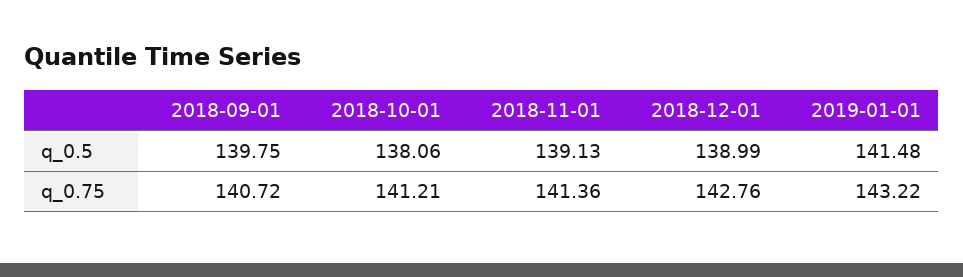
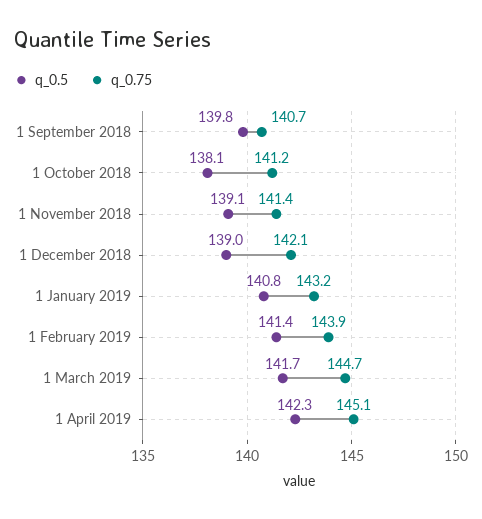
q_0.5, 2019-01-01: 141.48 -> 140.8
q_0.75, 2018-12-01: 142.76 -> 142.1
q_0.5, 1 February 2019: none -> 141.4
q_0.75, 1 February 2019: none -> 143.9
q_0.5, 1 March 2019: none -> 141.7
q_0.75, 1 March 2019: none -> 144.7
q_0.5, 1 April 2019: none -> 142.3
q_0.75, 1 April 2019: none -> 145.1

